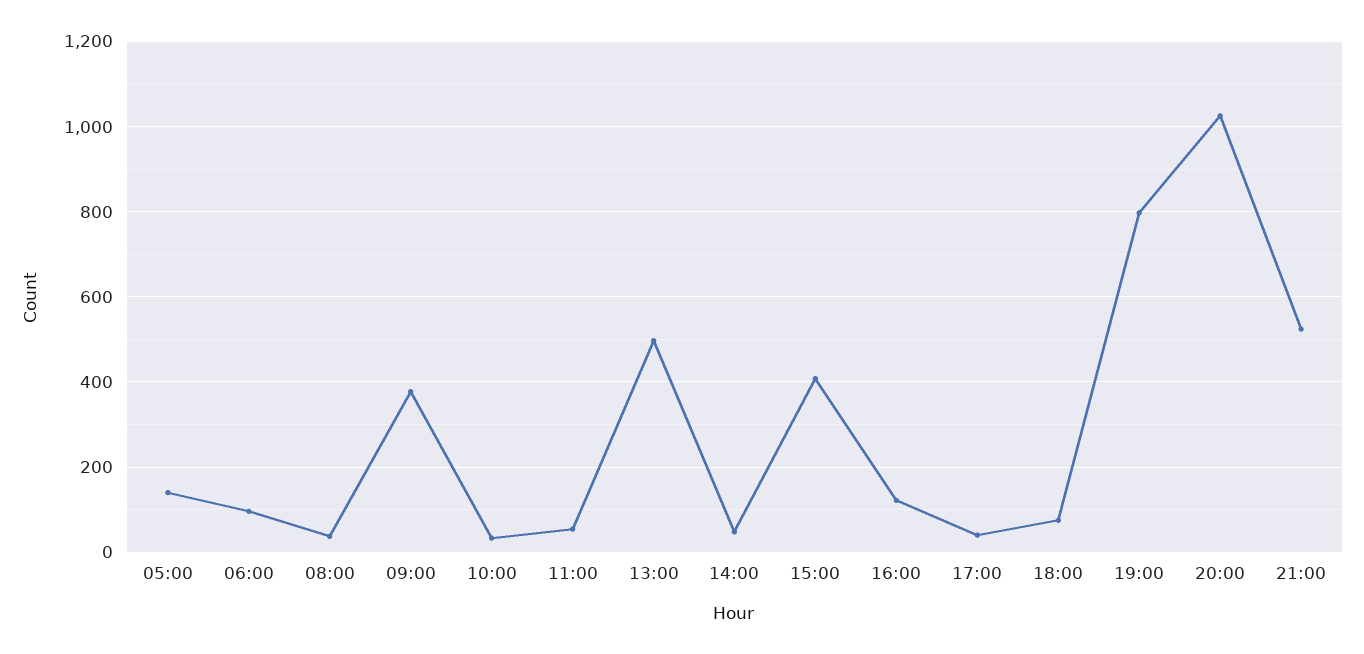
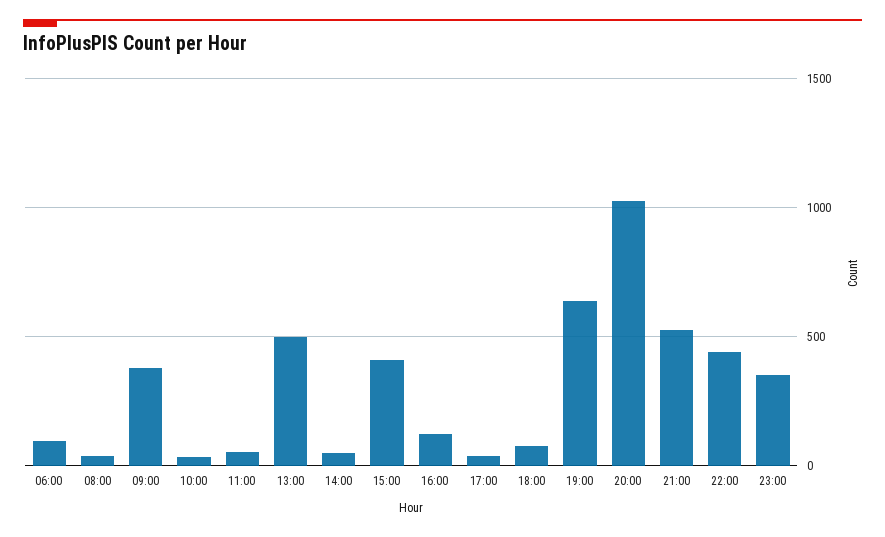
05:00: 140 -> none
19:00: 800 -> 650
22:00: none -> 450
23:00: none -> 350

